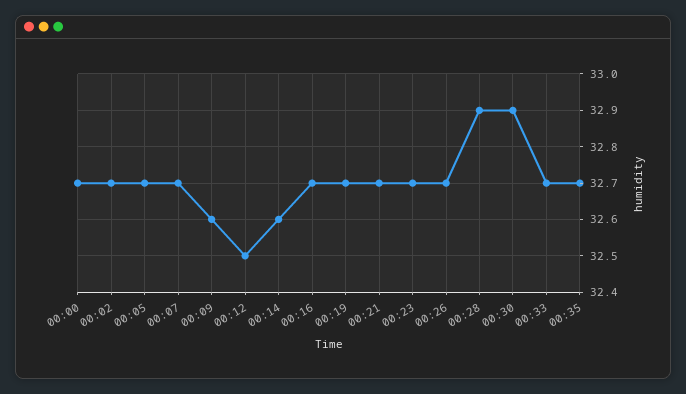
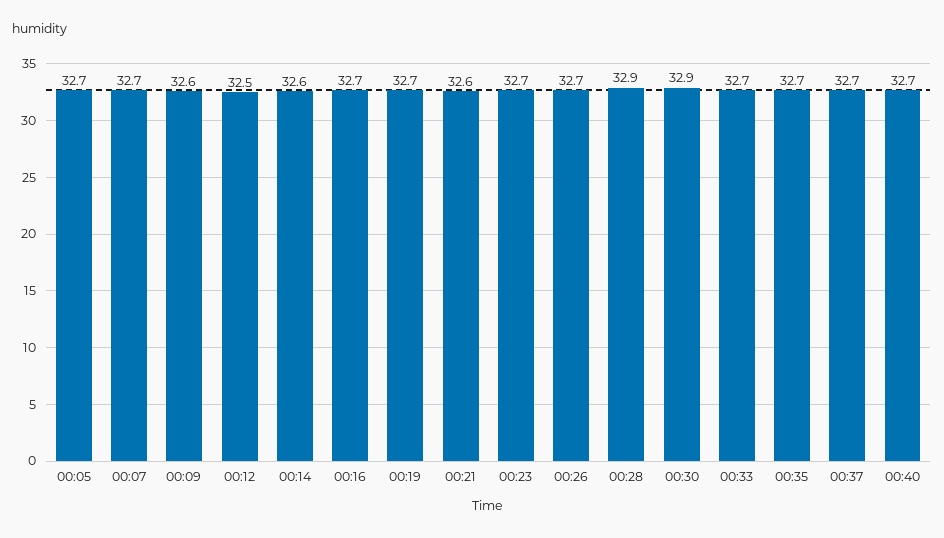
00:00: 32.7 -> none
00:02: 32.7 -> none
00:21: 32.7 -> 32.6
00:37: none -> 32.7
00:40: none -> 32.7

